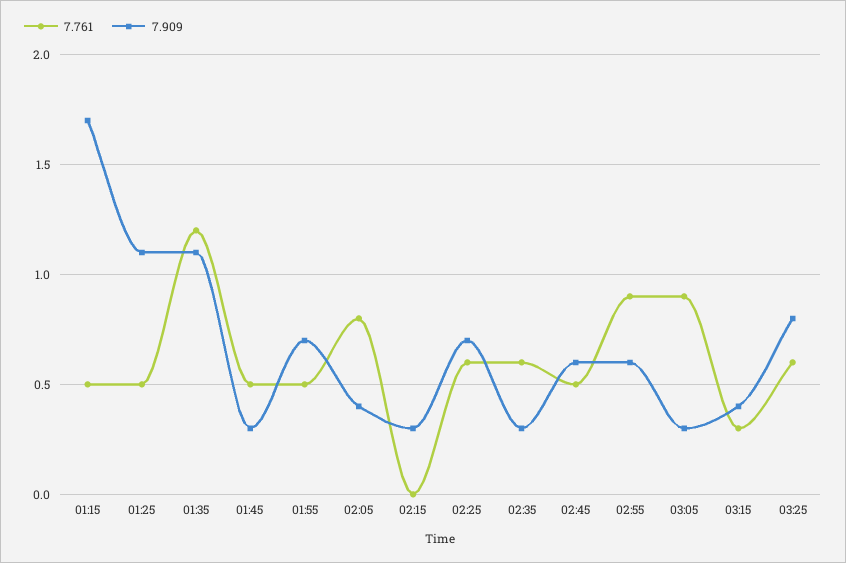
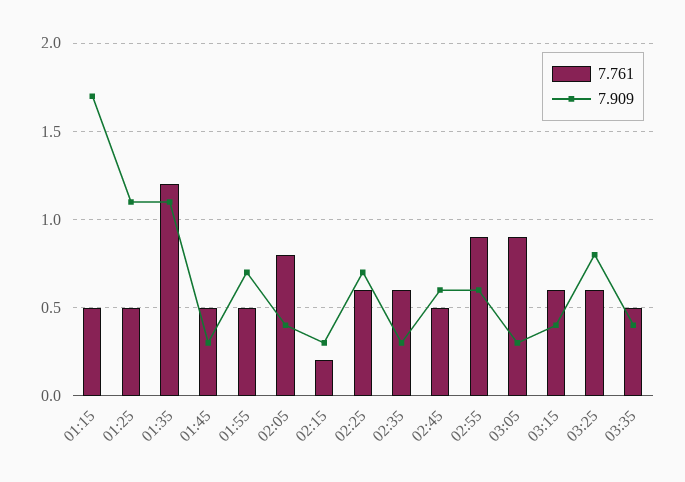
7.761, 02:15: 0 -> 0.2
7.761, 03:15: 0.3 -> 0.6
7.761, 03:35: none -> 0.5
7.909, 03:35: none -> 0.4

